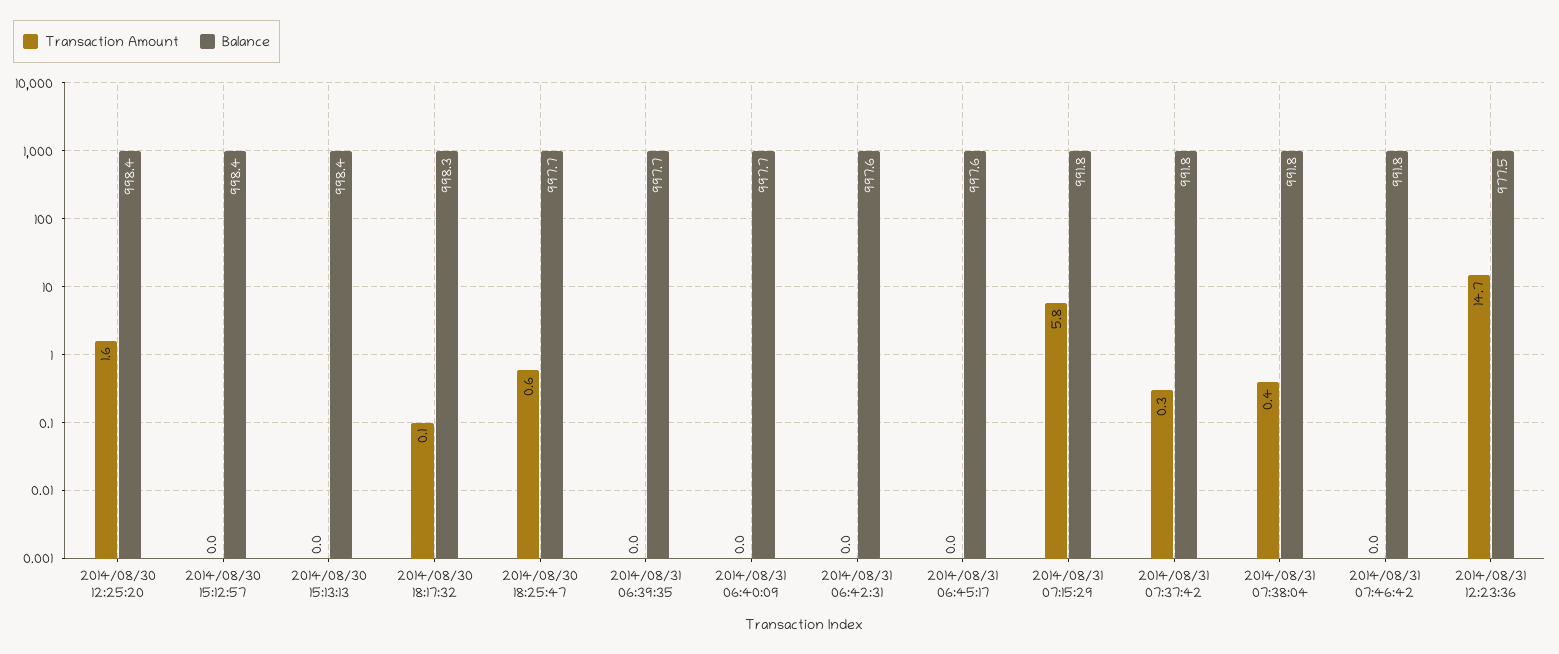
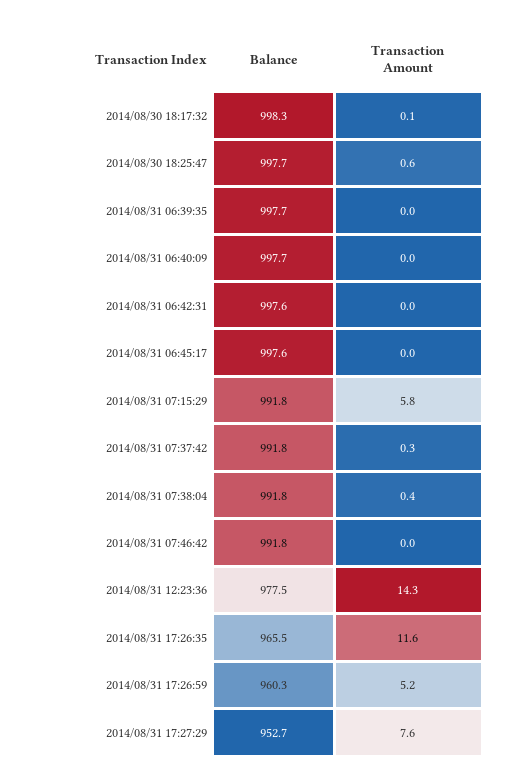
Transaction Amount, 2014/08/30 12:25:20: 1.6 -> none
Balance, 2014/08/30 12:25:20: 998.4 -> none
Transaction Amount, 2014/08/30 15:12:57: 0 -> none
Balance, 2014/08/30 15:12:57: 998.4 -> none
Transaction Amount, 2014/08/30 15:13:13: 0 -> none
Balance, 2014/08/30 15:13:13: 998.4 -> none
Transaction Amount, 2014/08/31 12:23:36: 14.7 -> 14.3
Balance, 2014/08/31 17:26:35: none -> 965.5
Transaction Amount, 2014/08/31 17:26:35: none -> 11.6
Balance, 2014/08/31 17:26:59: none -> 960.3
Transaction Amount, 2014/08/31 17:26:59: none -> 5.2
Balance, 2014/08/31 17:27:29: none -> 952.7
Transaction Amount, 2014/08/31 17:27:29: none -> 7.6

